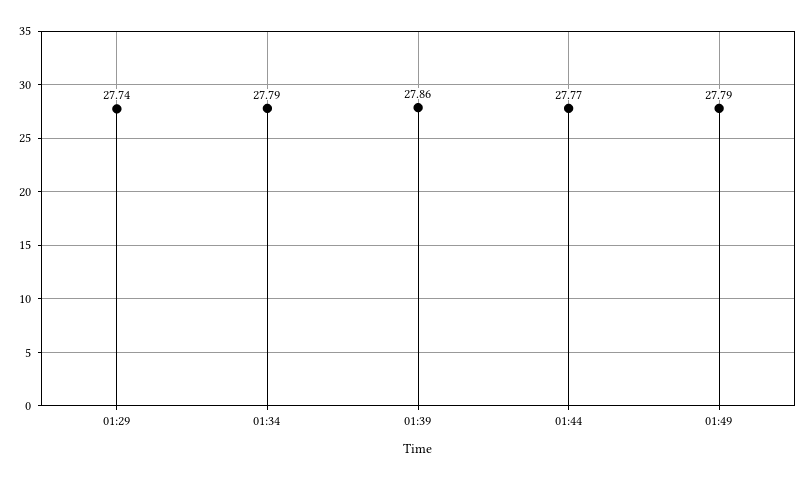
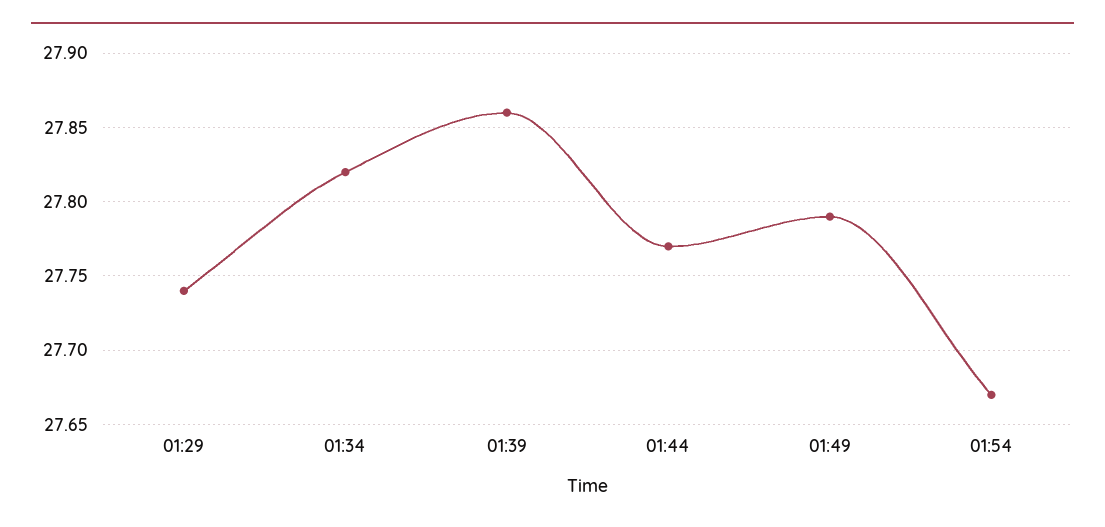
01:34: 27.79 -> 27.82
01:54: none -> 27.67

